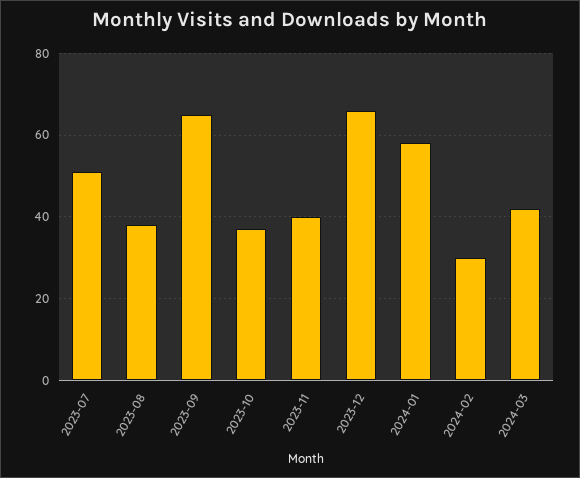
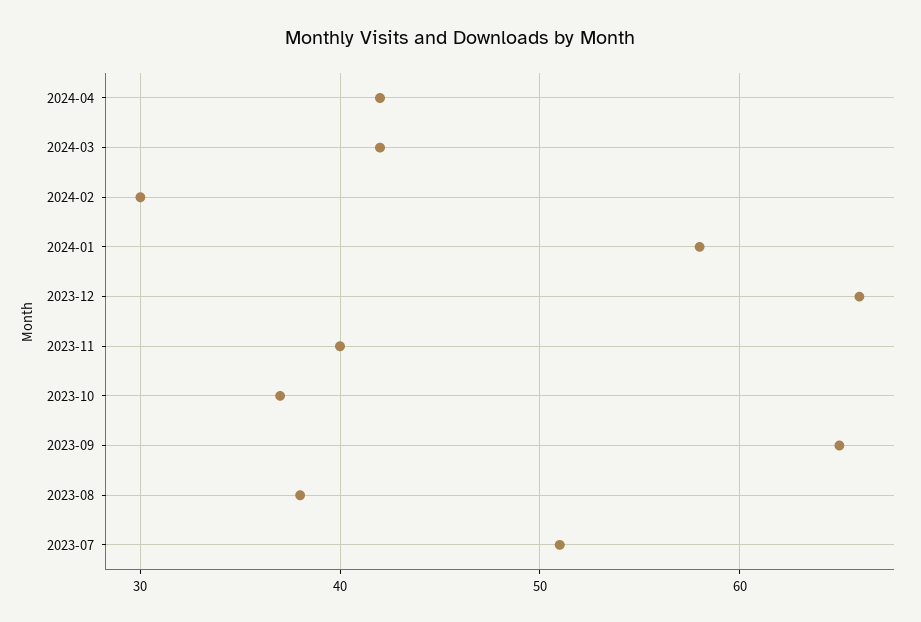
2024-04: none -> 42

